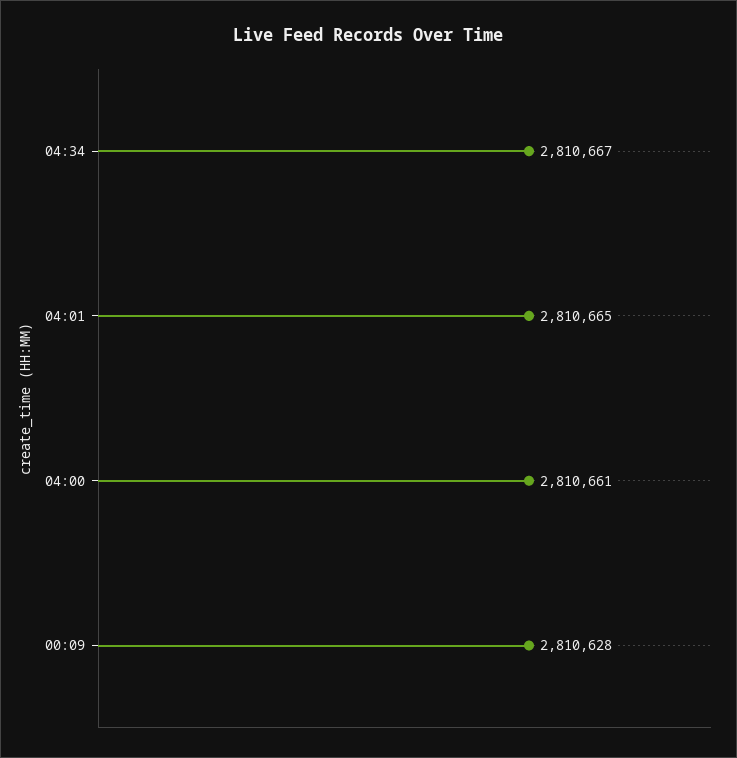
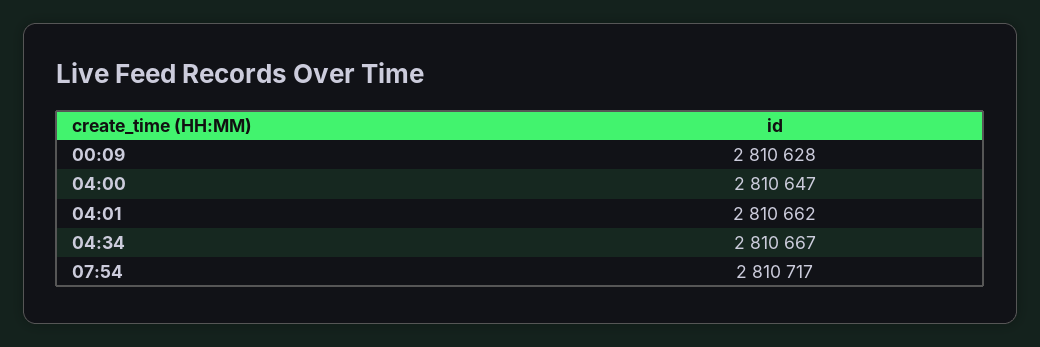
04:01: 2810665 -> 2810662
04:00: 2810661 -> 2810647
07:54: none -> 2810717

